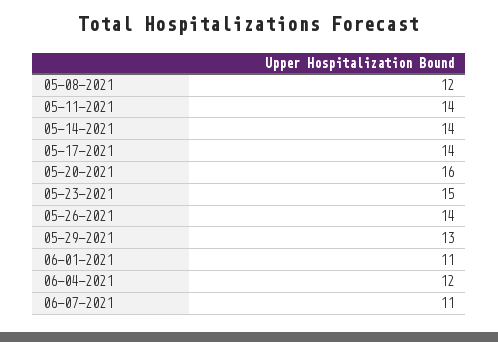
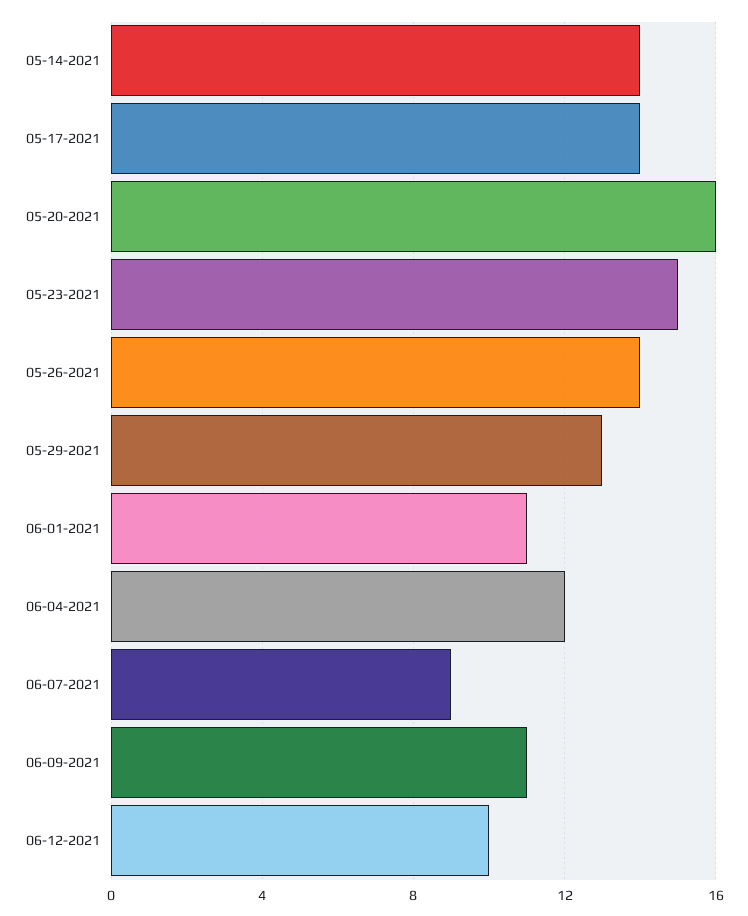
05-08-2021: 12 -> none
05-11-2021: 14 -> none
06-07-2021: 11 -> 9
06-09-2021: none -> 11
06-12-2021: none -> 10

